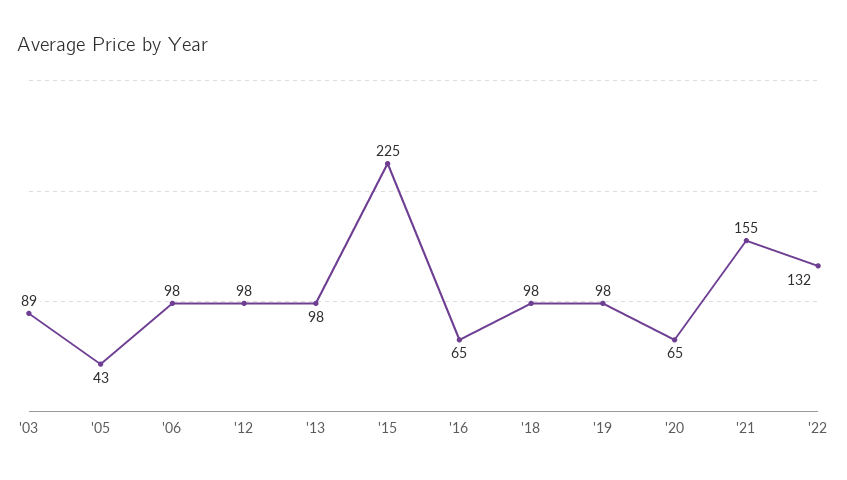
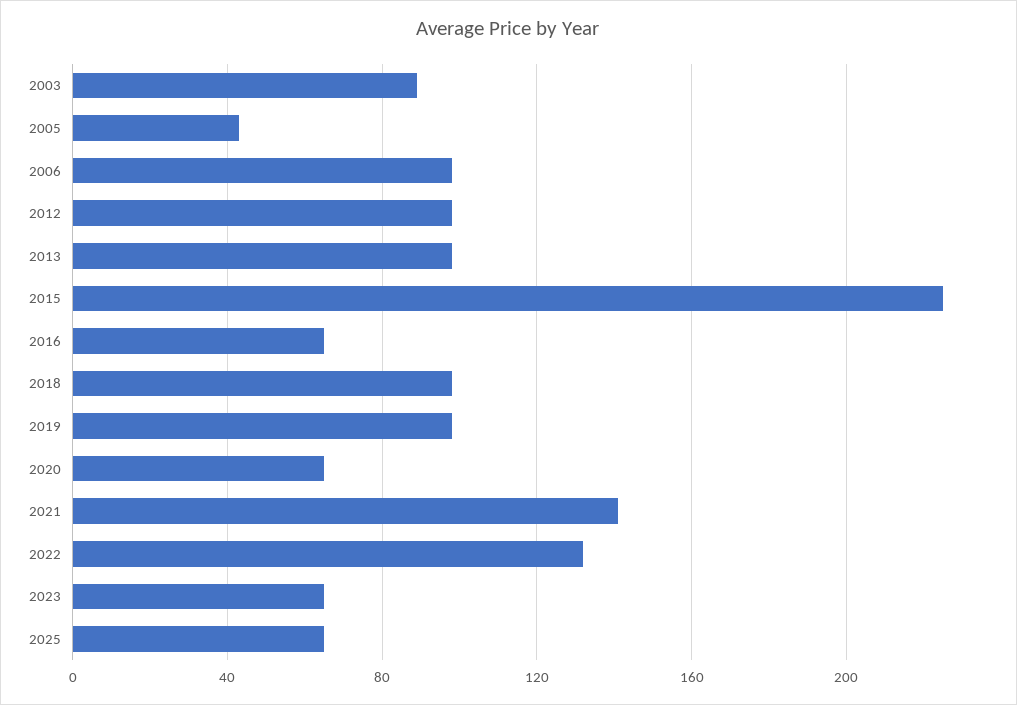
'21: 155 -> 140
2023: none -> 65
2025: none -> 65

